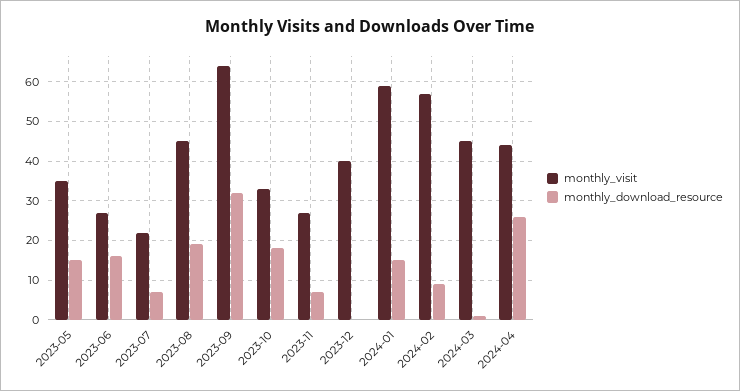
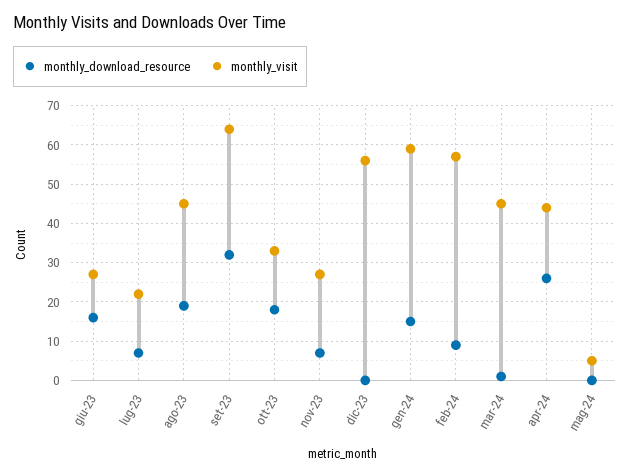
monthly_visit, 2023-05: 35 -> none
monthly_download_resource, 2023-05: 15 -> none
monthly_visit, 2023-12: 40 -> 55
monthly_download_resource, mag-24: none -> 0
monthly_visit, mag-24: none -> 5

